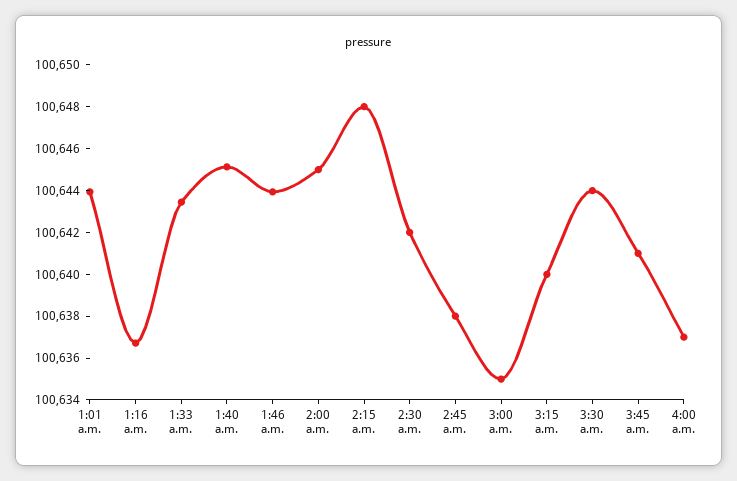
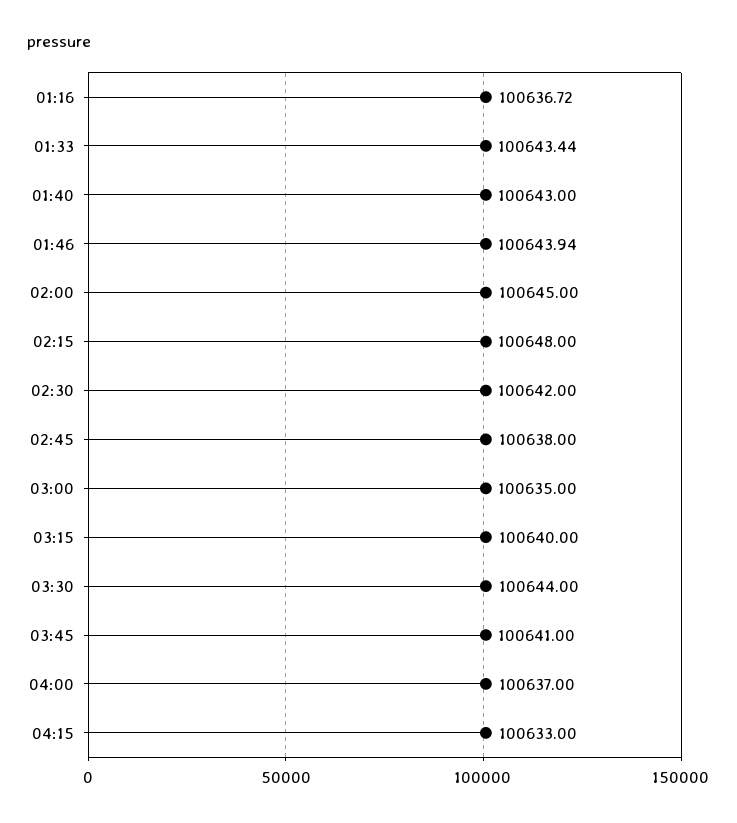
1:01 a.m.: 100644 -> none
1:40 a.m.: 100645 -> 100643
04:15: none -> 100633

